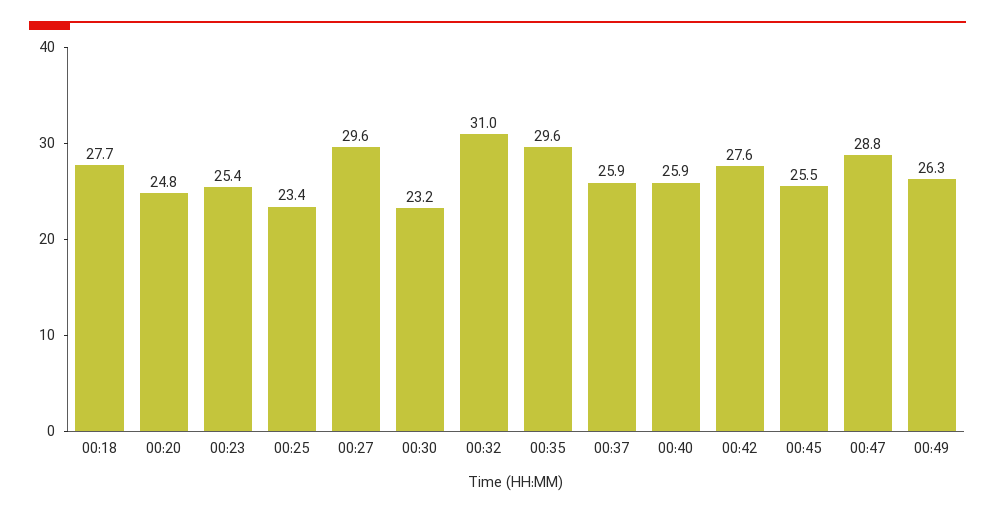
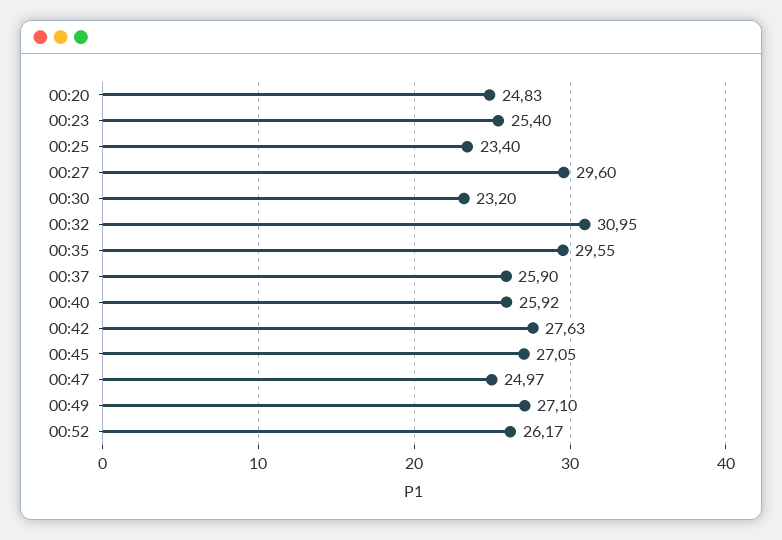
00:18: 27.7 -> none
00:45: 25.5 -> 27.05
00:47: 28.8 -> 24.97
00:49: 26.3 -> 27.1
00:52: none -> 26.17

